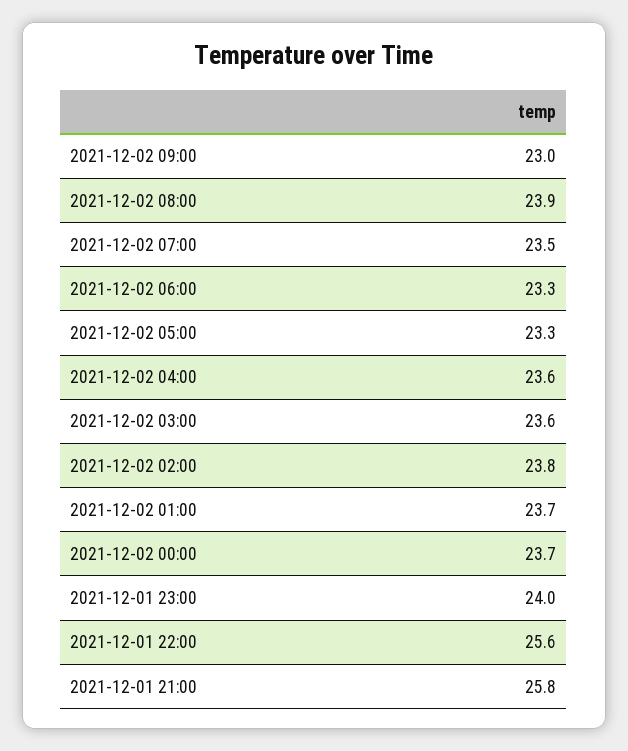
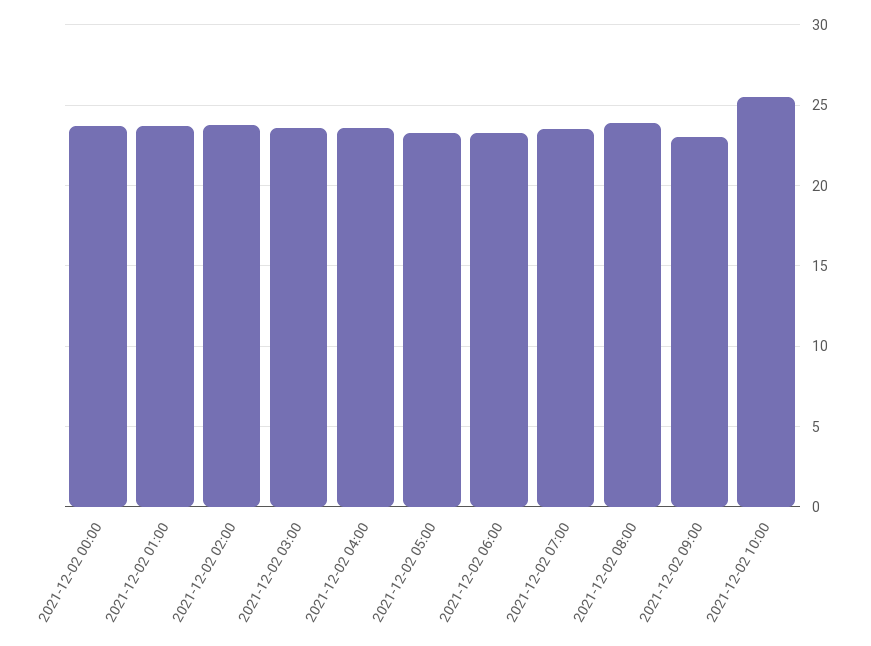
2021-12-01 23:00: 24 -> none
2021-12-01 22:00: 25.6 -> none
2021-12-01 21:00: 25.8 -> none
2021-12-02 10:00: none -> 25.5

